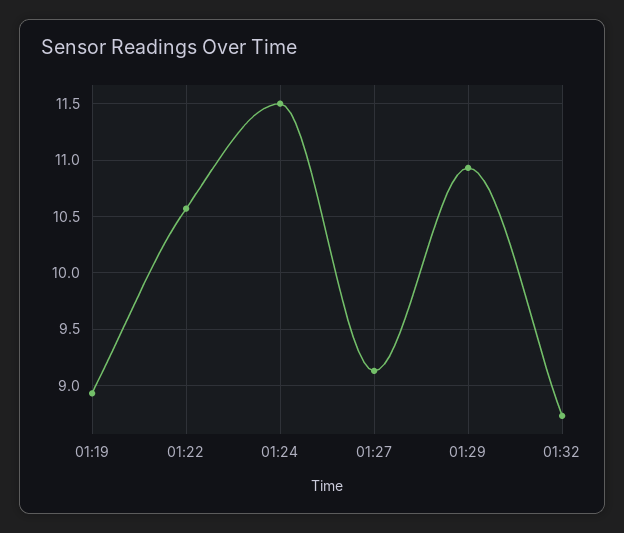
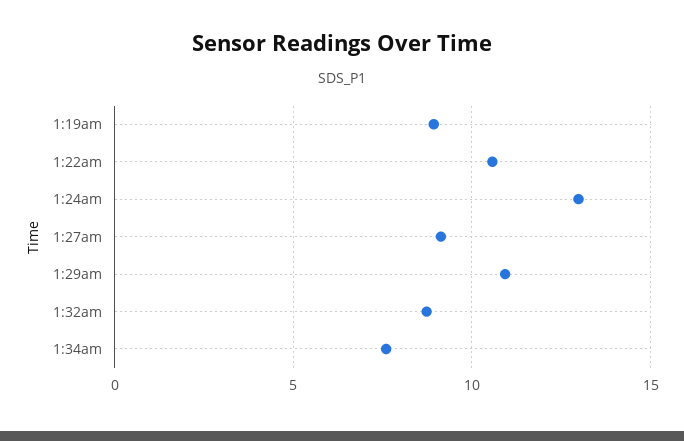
01:24: 11.5 -> 13
1:34am: none -> 7.5

